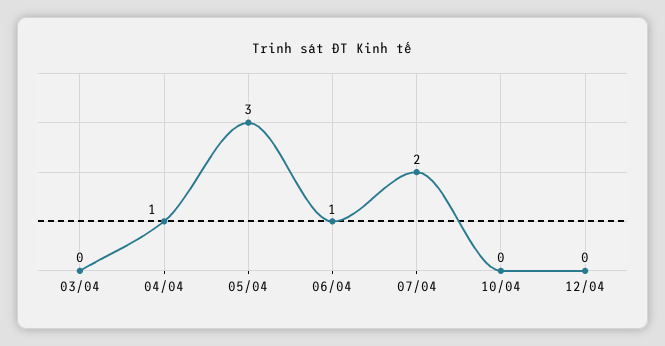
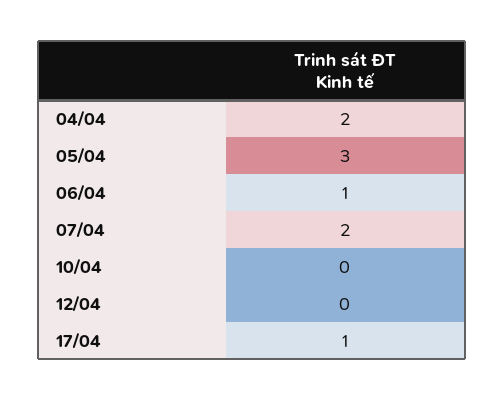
03/04: 0 -> none
04/04: 1 -> 2
17/04: none -> 1

